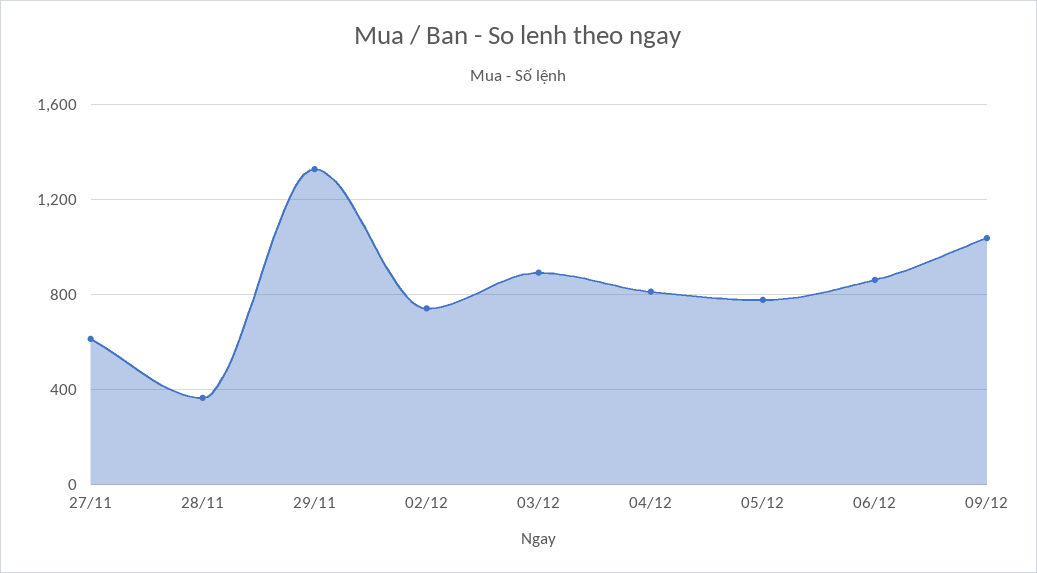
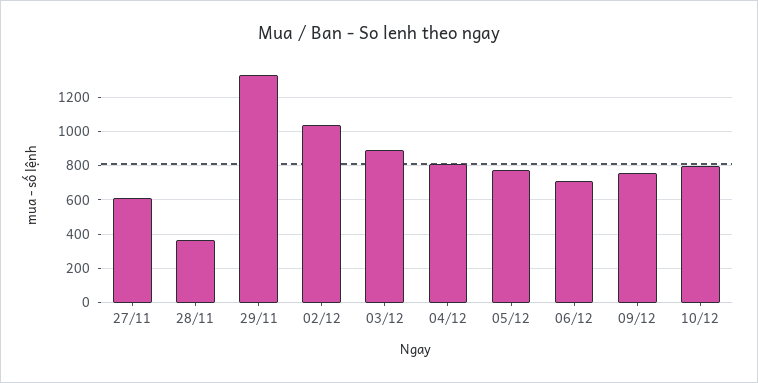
02/12: 750 -> 1050
06/12: 850 -> 700
09/12: 1050 -> 750
10/12: none -> 800

